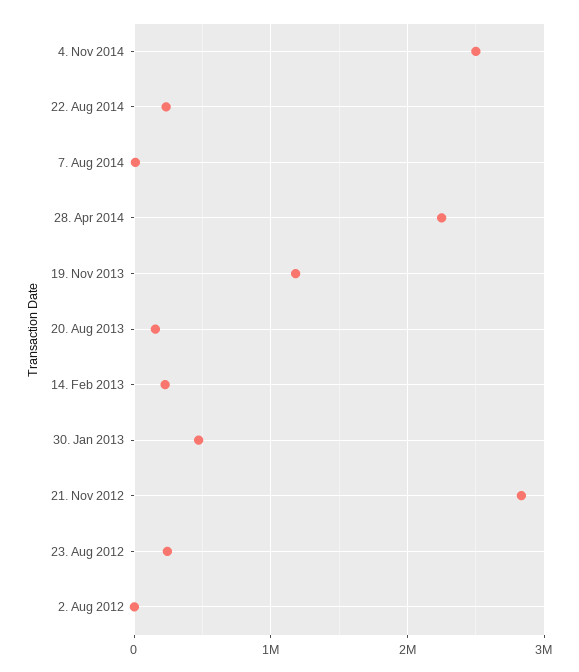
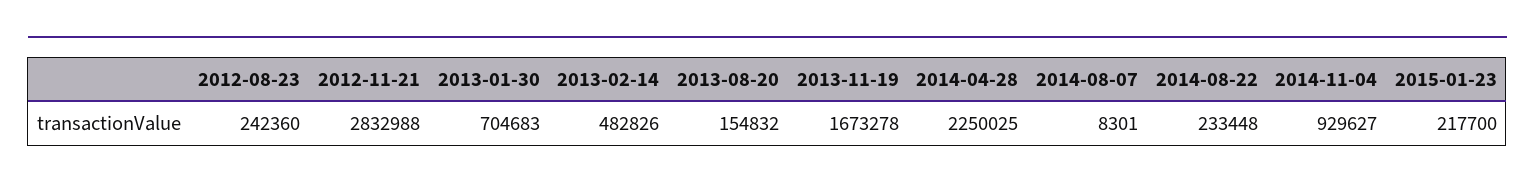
4. Nov 2014: 2500000 -> 929627
19. Nov 2013: 1200000 -> 1673278
14. Feb 2013: 200000 -> 482826
30. Jan 2013: 500000 -> 704683
2. Aug 2012: 0 -> none
2015-01-23: none -> 217700

